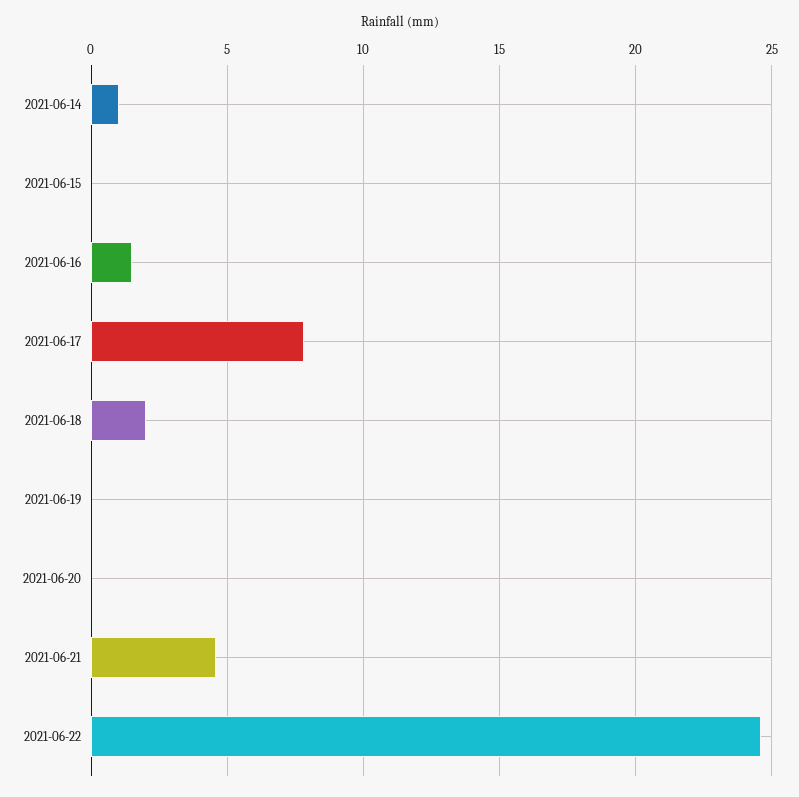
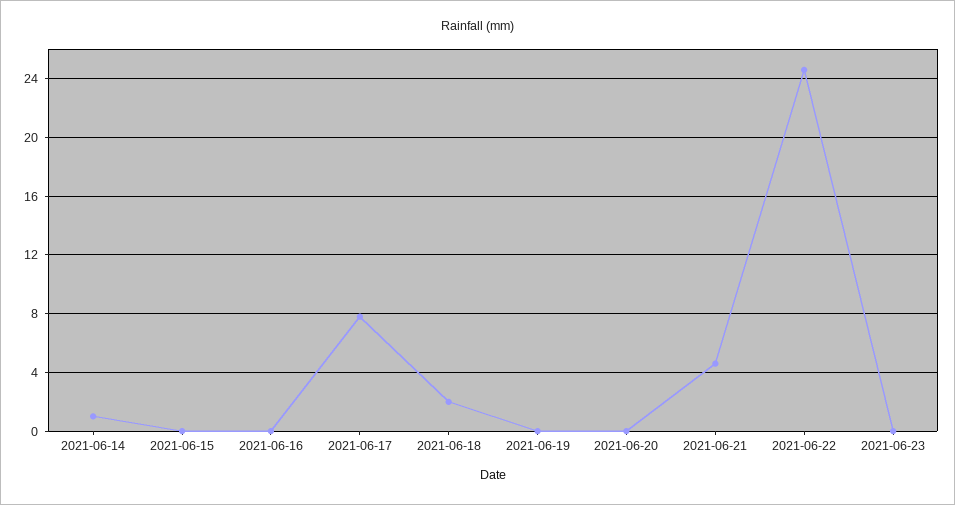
2021-06-16: 1.5 -> 0
2021-06-23: none -> 0

